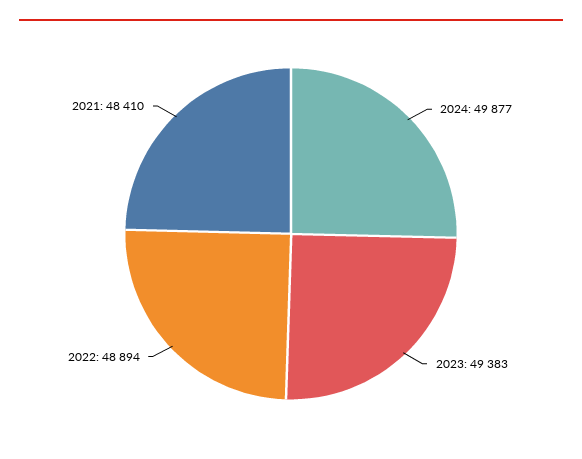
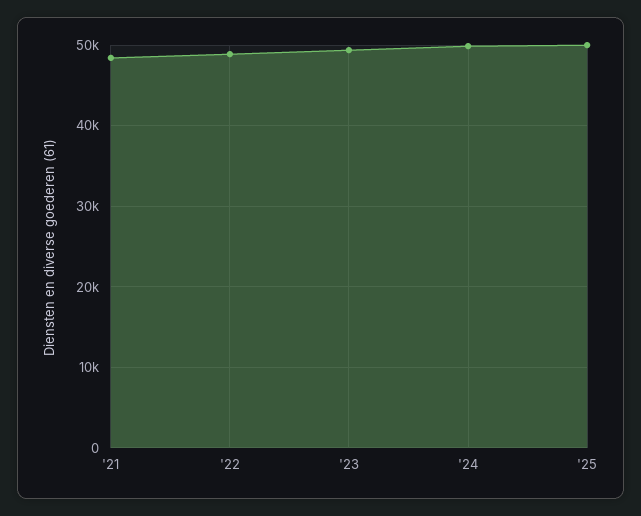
'25: none -> 50000

